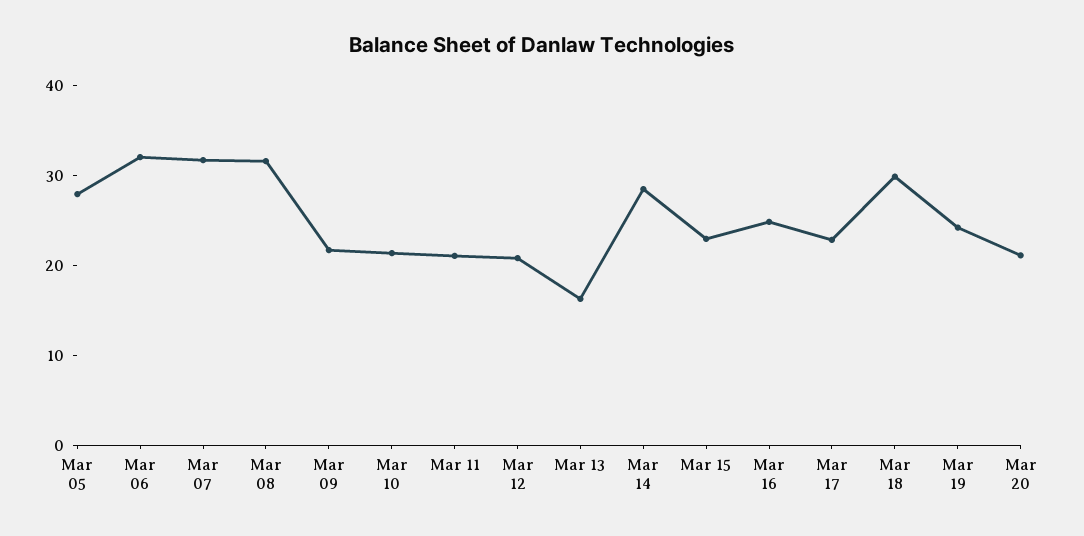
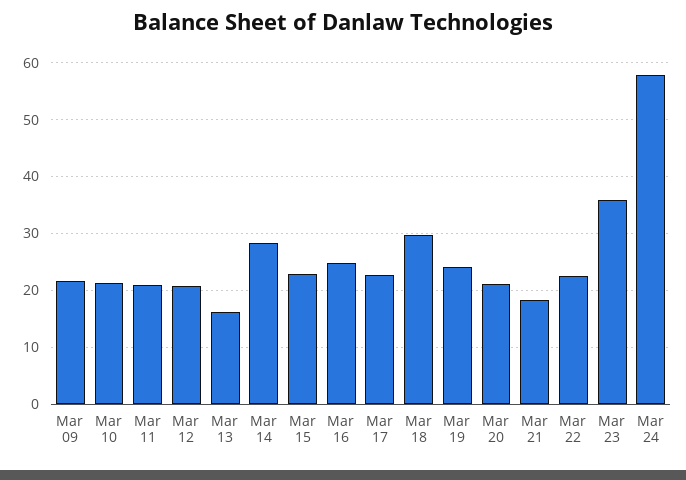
Mar 05: 28 -> none
Mar 06: 32 -> none
Mar 07: 32 -> none
Mar 08: 32 -> none
Mar 21: none -> 18
Mar 22: none -> 22
Mar 23: none -> 36
Mar 24: none -> 58

